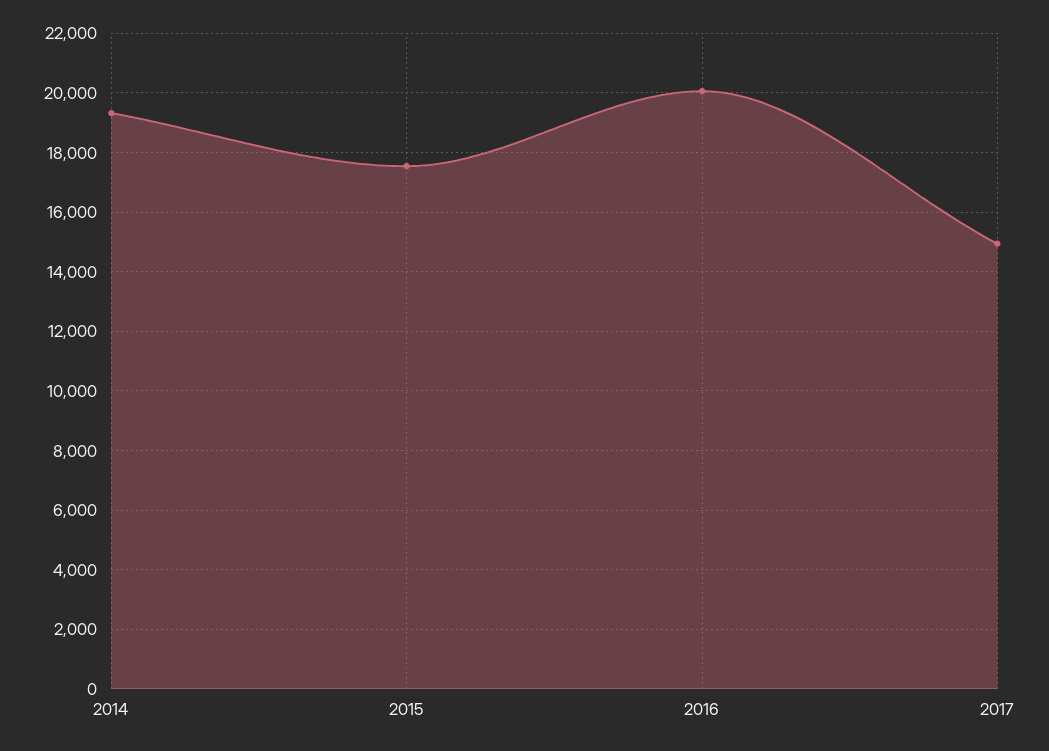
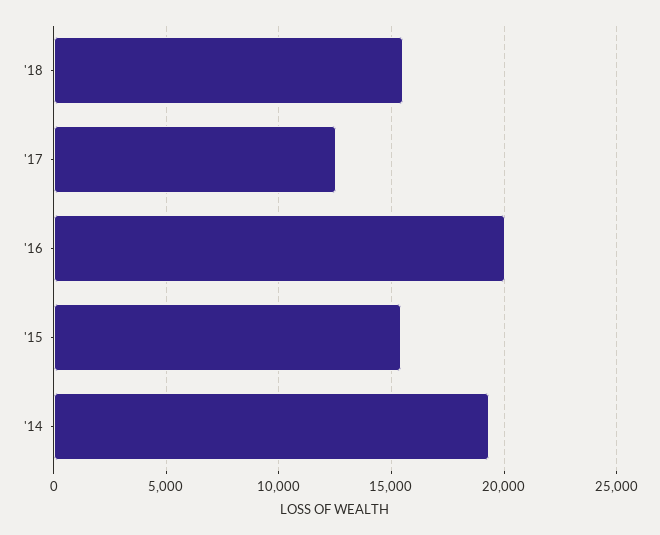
2015: 17500 -> 15500
2017: 15000 -> 12500
'18: none -> 15500

